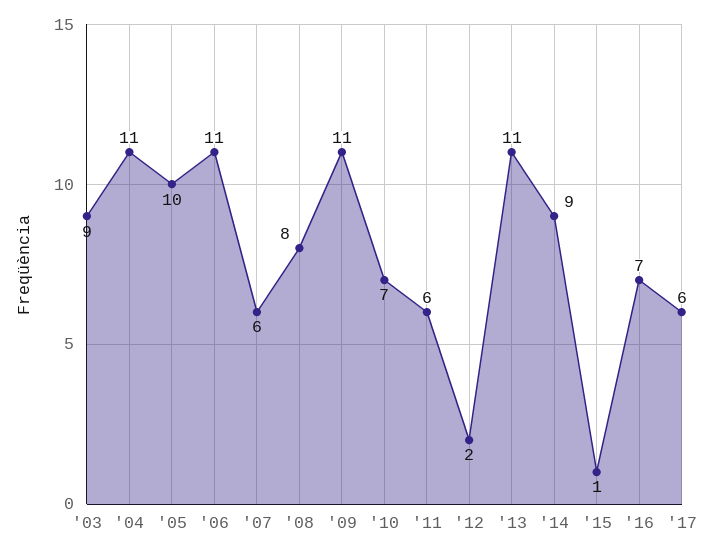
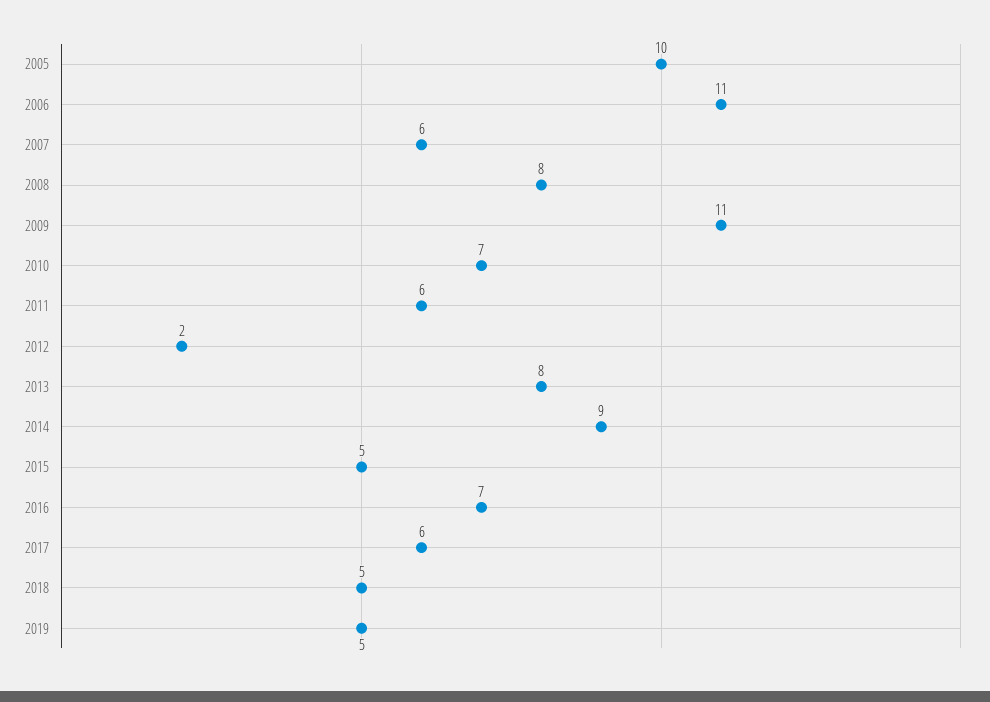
'03: 9 -> none
'04: 11 -> none
'13: 11 -> 8
'15: 1 -> 5
2018: none -> 5
2019: none -> 5

